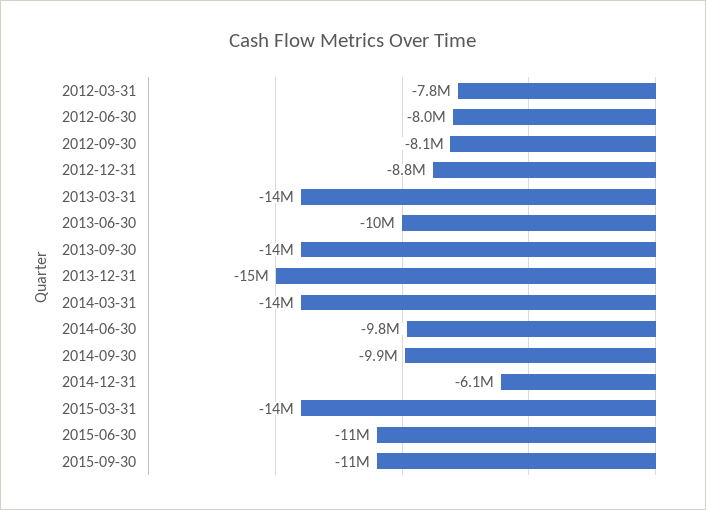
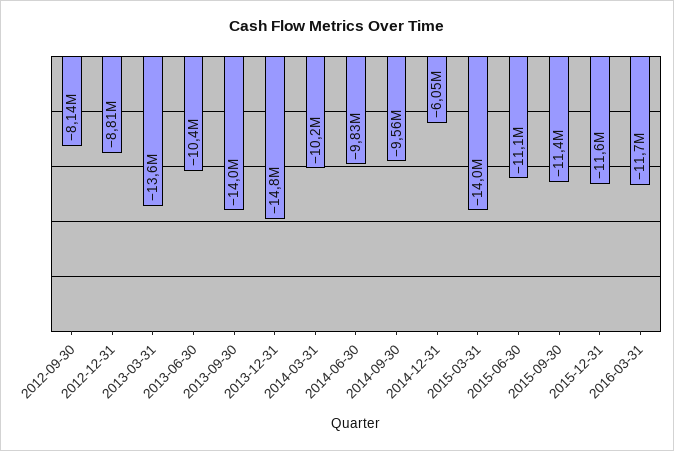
2012-03-31: -7800000 -> none
2012-06-30: -8000000 -> none
2014-03-31: -14000000 -> -10200000
2014-09-30: -9900000 -> -9560000
2015-12-31: none -> -11600000
2016-03-31: none -> -11700000

